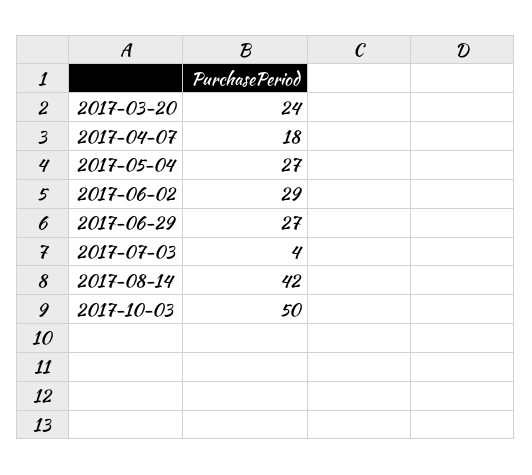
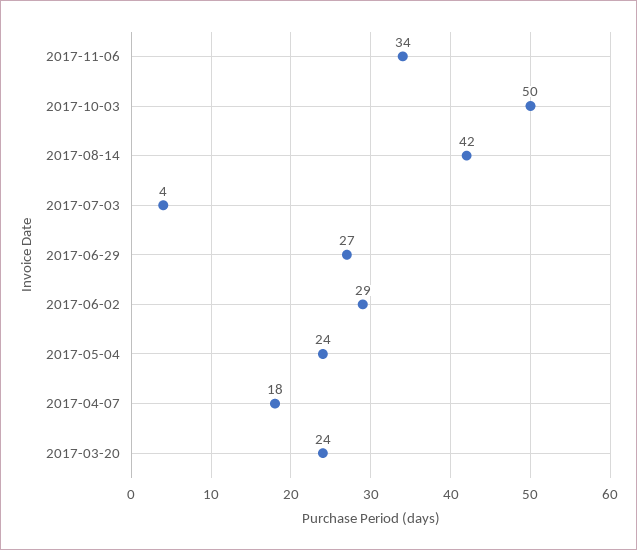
2017-05-04: 27 -> 24
2017-11-06: none -> 34

